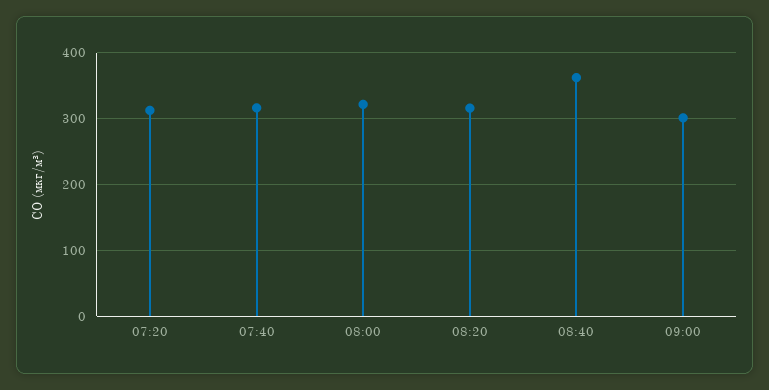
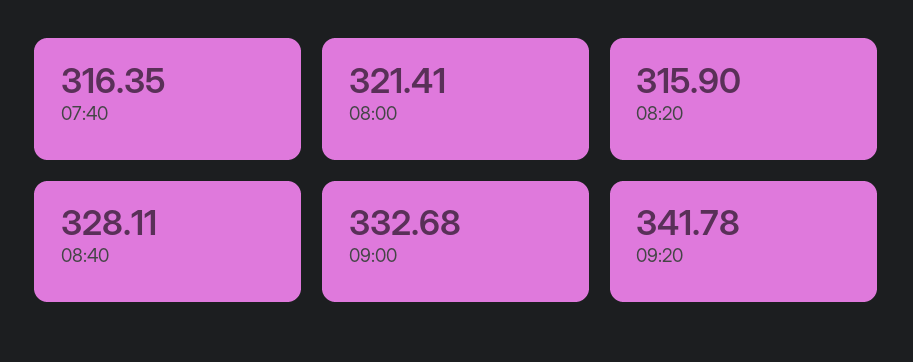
07:20: 310 -> none
08:40: 360 -> 328.11
09:00: 300 -> 332.68
09:20: none -> 341.78

